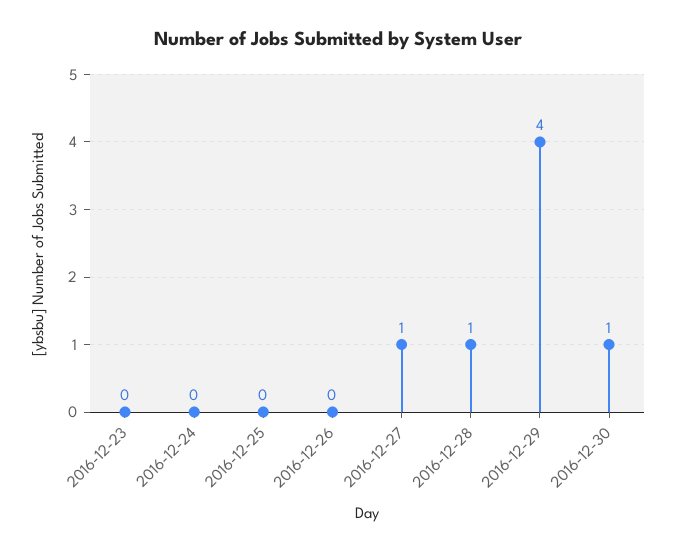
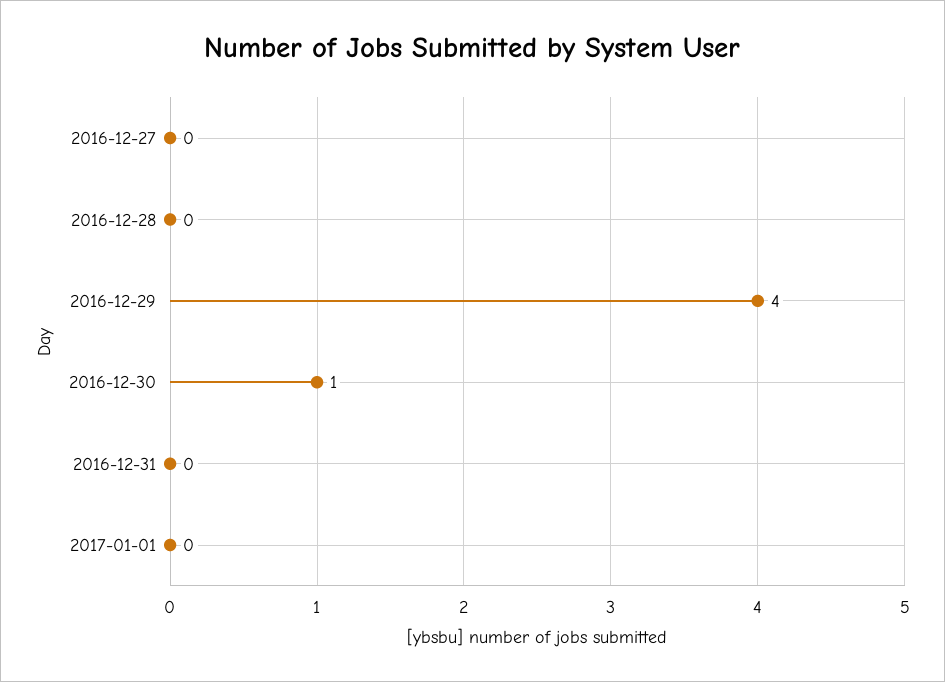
2016-12-23: 0 -> none
2016-12-24: 0 -> none
2016-12-25: 0 -> none
2016-12-26: 0 -> none
2016-12-27: 1 -> 0
2016-12-28: 1 -> 0
2016-12-31: none -> 0
2017-01-01: none -> 0

